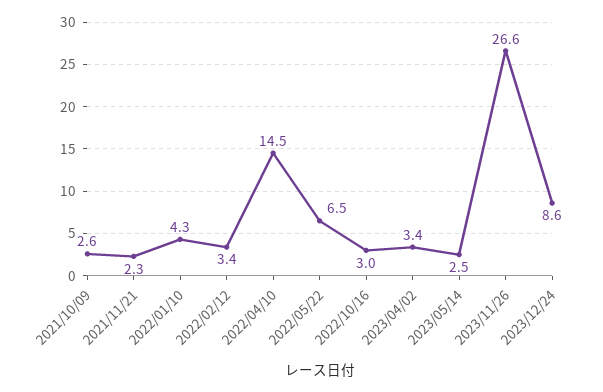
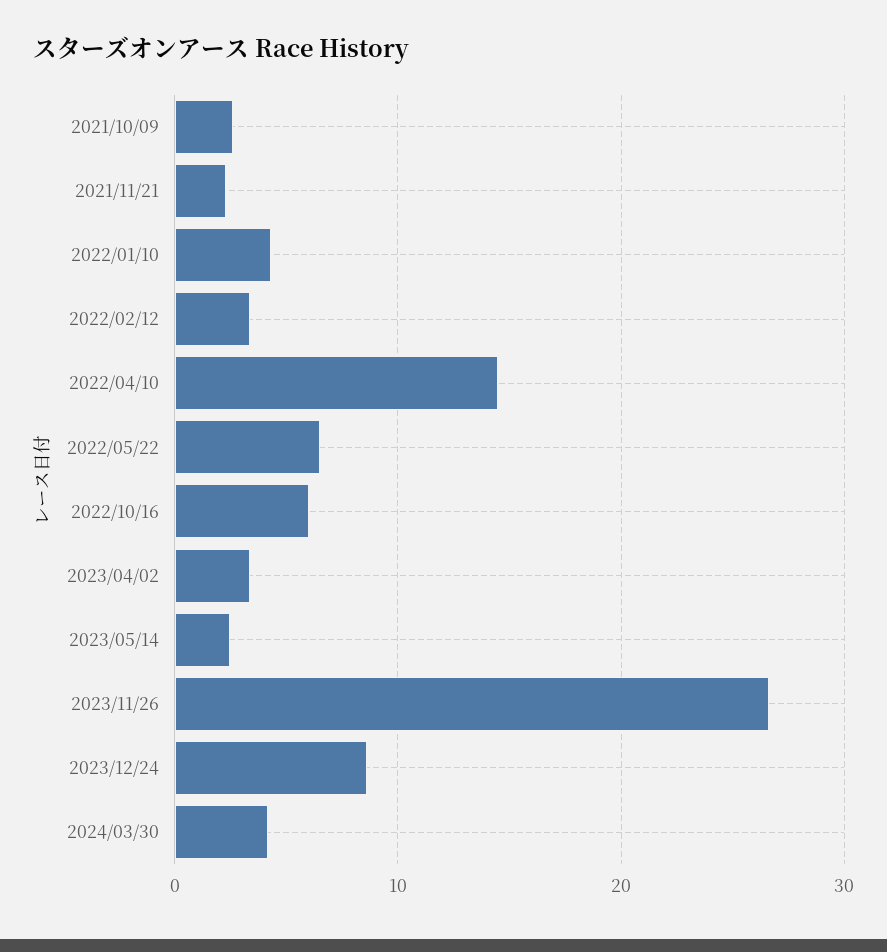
2022/10/16: 3 -> 6
2024/03/30: none -> 4

